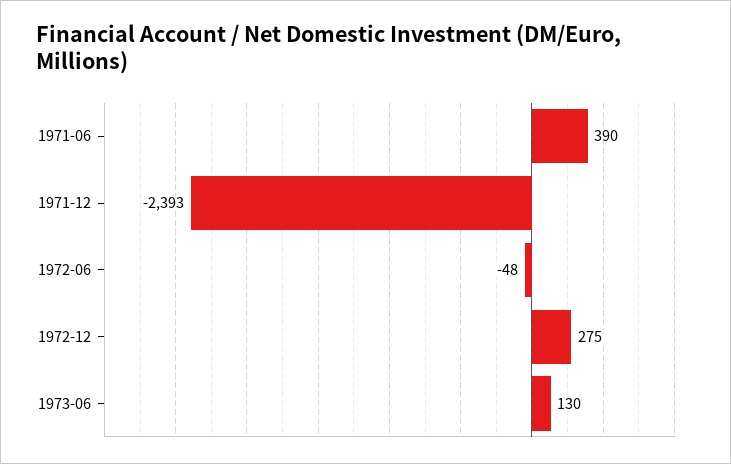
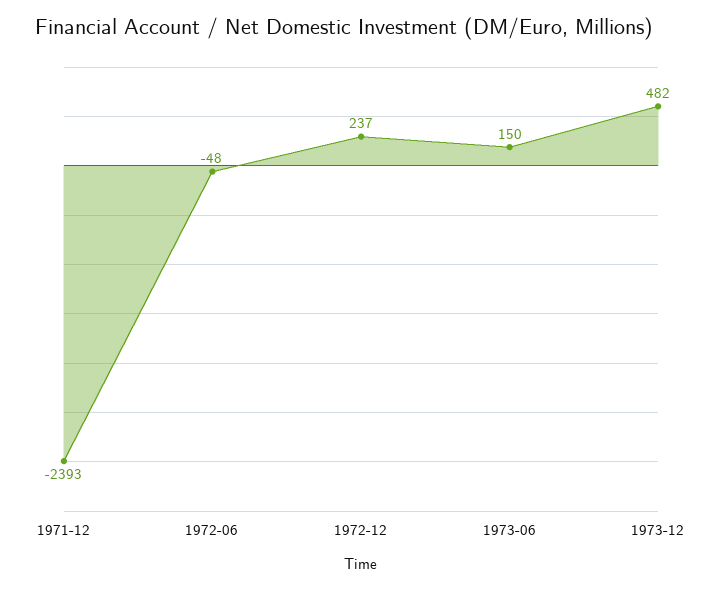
1971-06: 390 -> none
1972-12: 275 -> 237
1973-06: 130 -> 150
1973-12: none -> 482

